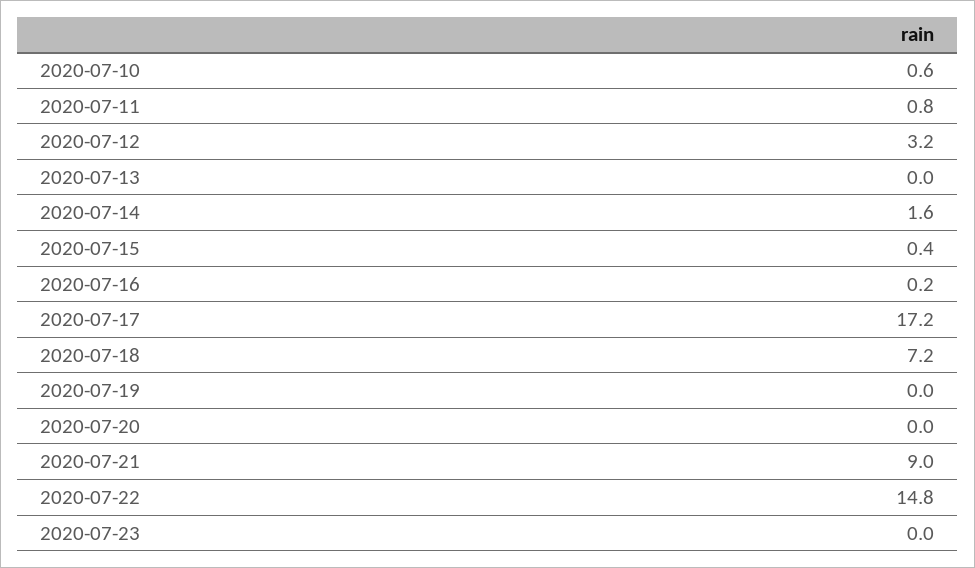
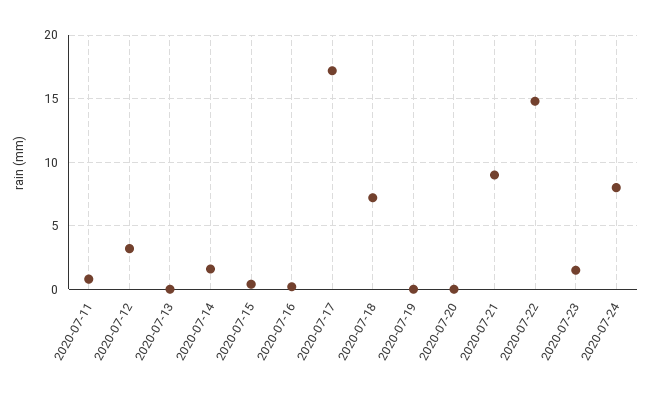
2020-07-10: 0.6 -> none
2020-07-23: 0 -> 1.5
2020-07-24: none -> 8

